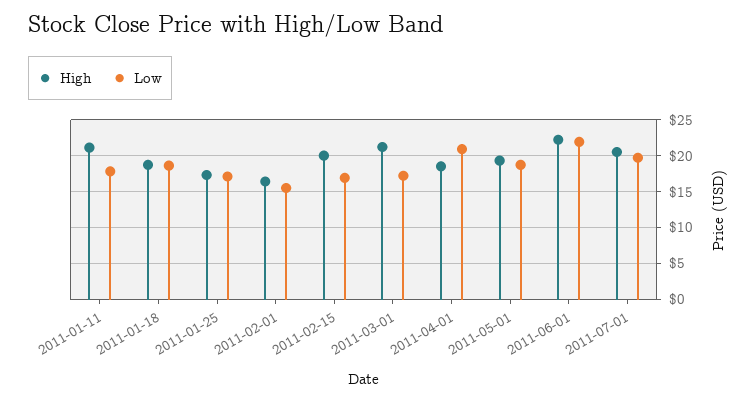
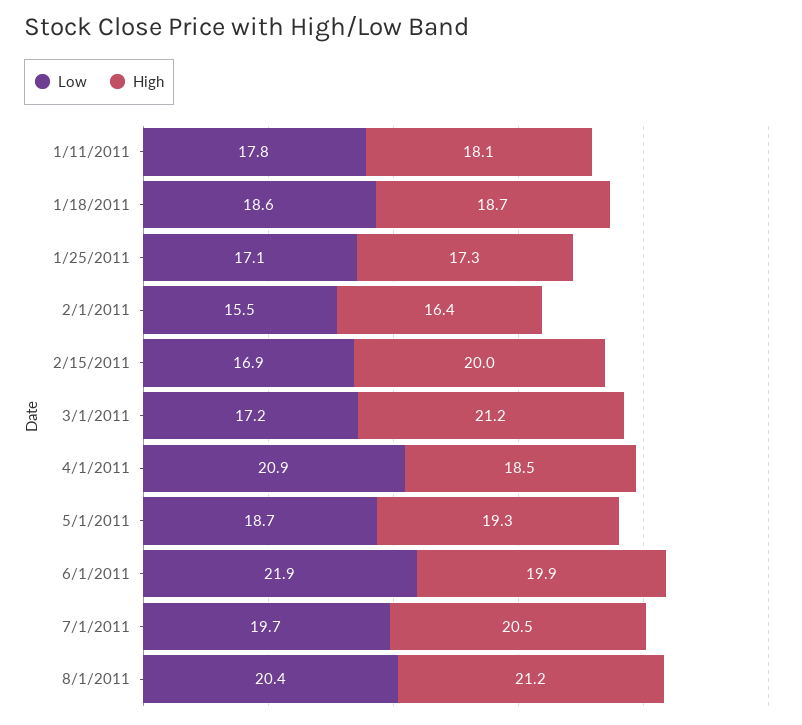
High, 2011-01-11: 21 -> 18.1
High, 2011-06-01: 22 -> 19.9
Low, 8/1/2011: none -> 20.4
High, 8/1/2011: none -> 21.2

